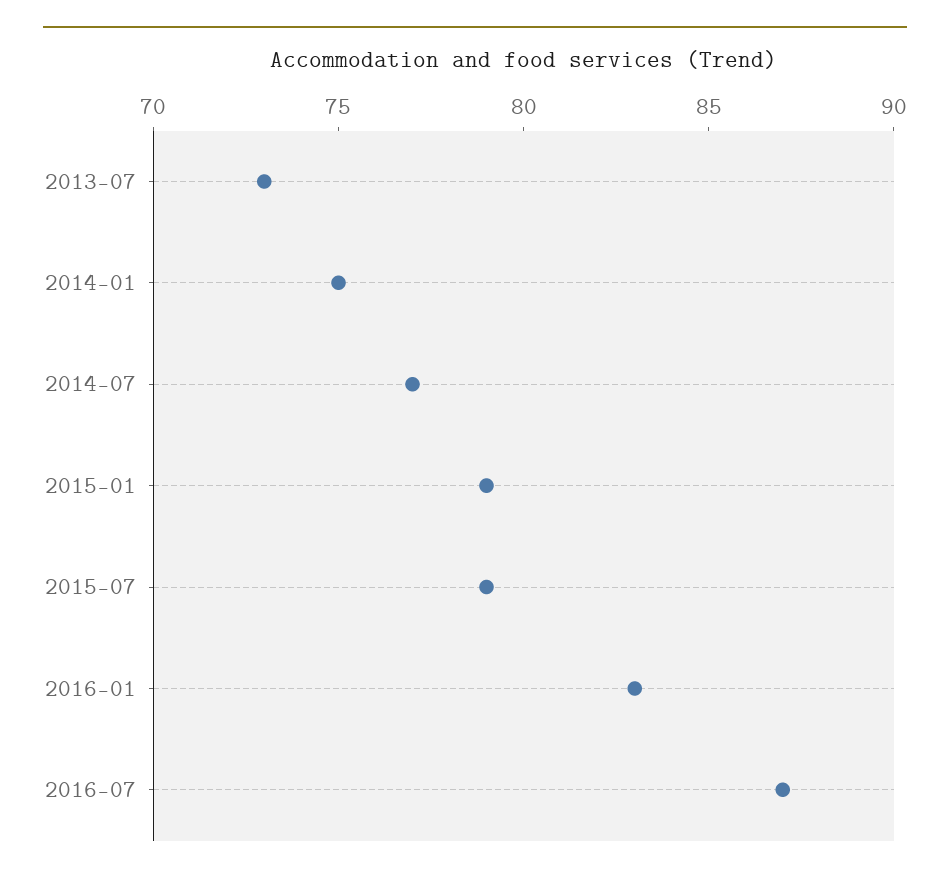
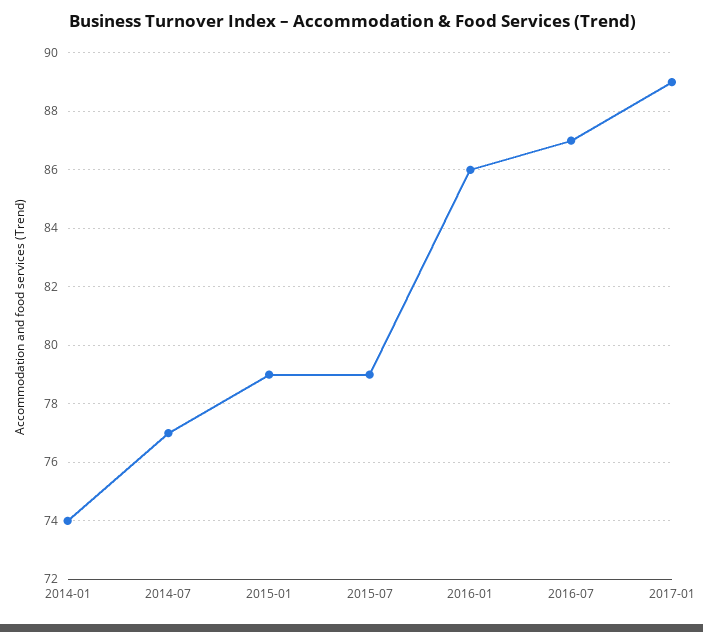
2013-07: 73 -> none
2014-01: 75 -> 74
2016-01: 83 -> 86
2017-01: none -> 89

